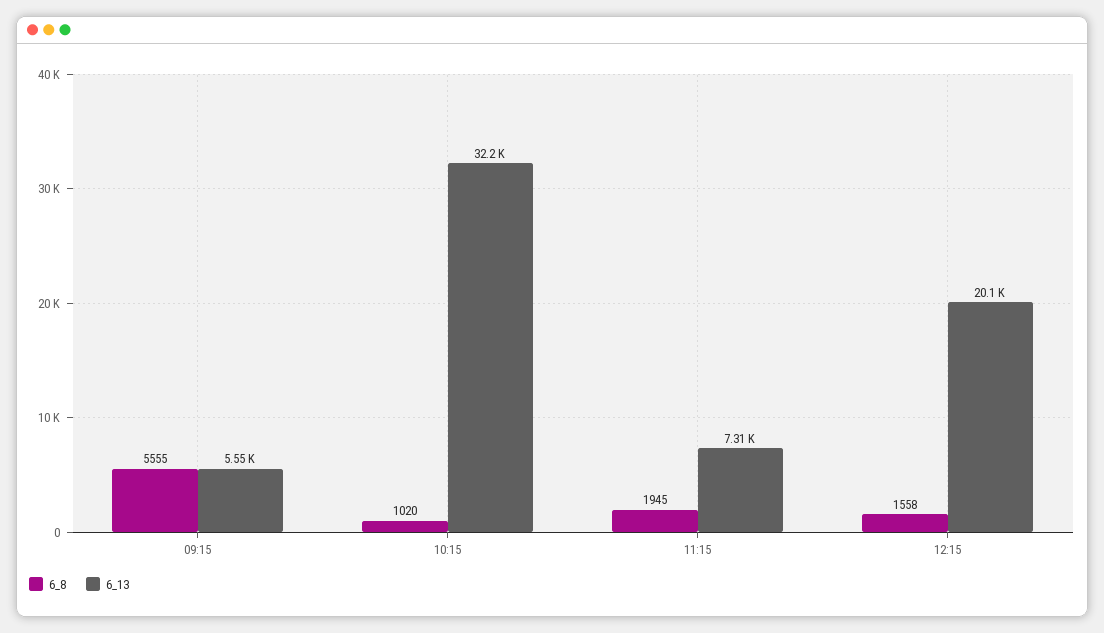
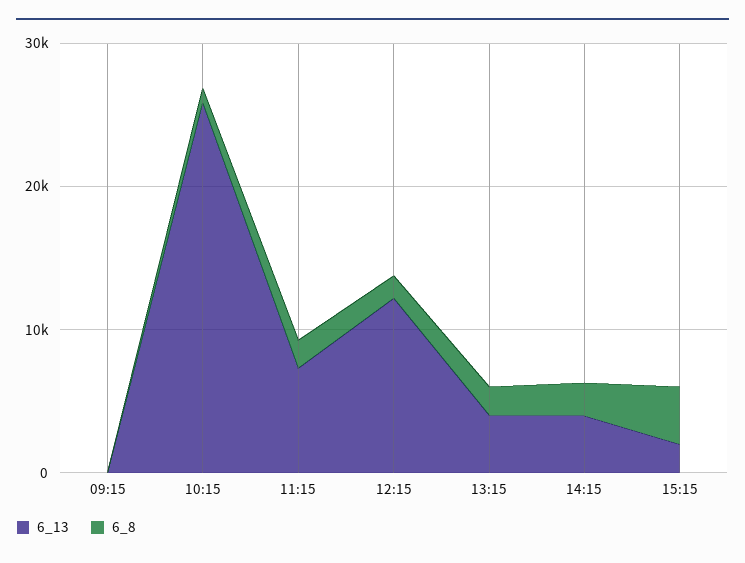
6_8, 09:15: 5555 -> 0
6_13, 09:15: 5550 -> 0
6_13, 10:15: 32200 -> 26000
6_13, 12:15: 20100 -> 12000
6_13, 13:15: none -> 4000
6_8, 13:15: none -> 2000
6_13, 14:15: none -> 4000
6_8, 14:15: none -> 2000
6_13, 15:15: none -> 2000
6_8, 15:15: none -> 4000

